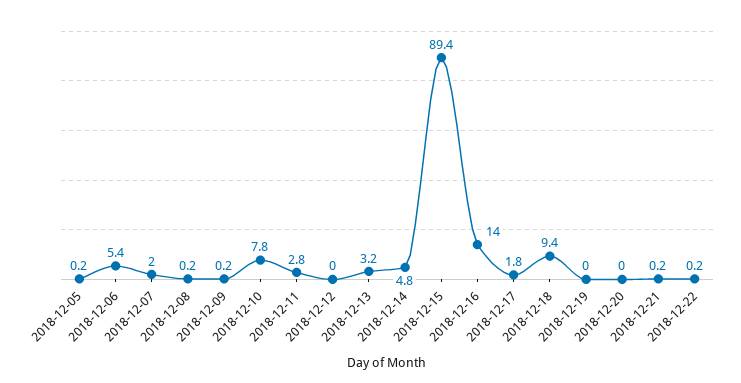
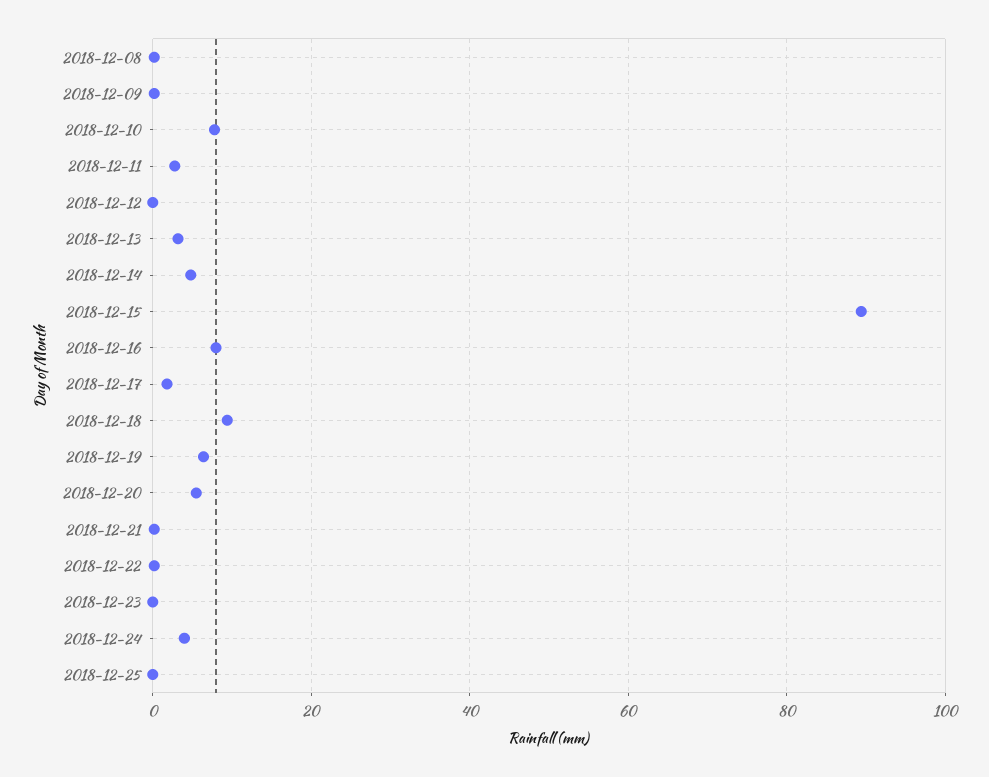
2018-12-05: 0.2 -> none
2018-12-06: 5.4 -> none
2018-12-07: 2 -> none
2018-12-16: 14 -> 8
2018-12-19: 0 -> 6
2018-12-20: 0 -> 6
2018-12-23: none -> 0
2018-12-24: none -> 4
2018-12-25: none -> 0

